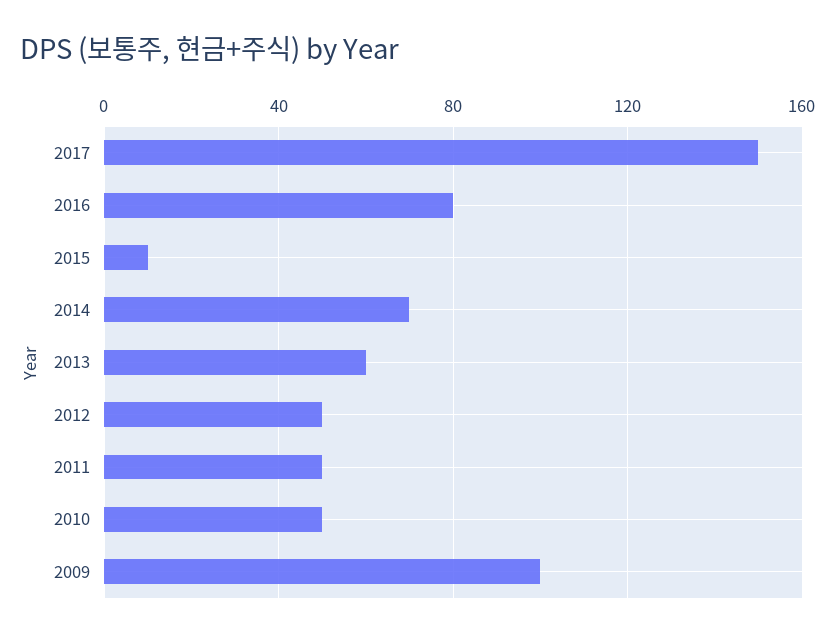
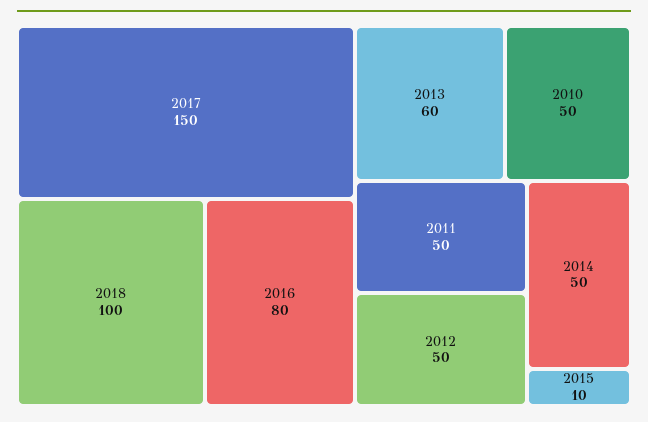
2014: 70 -> 50
2009: 100 -> none
2018: none -> 100

